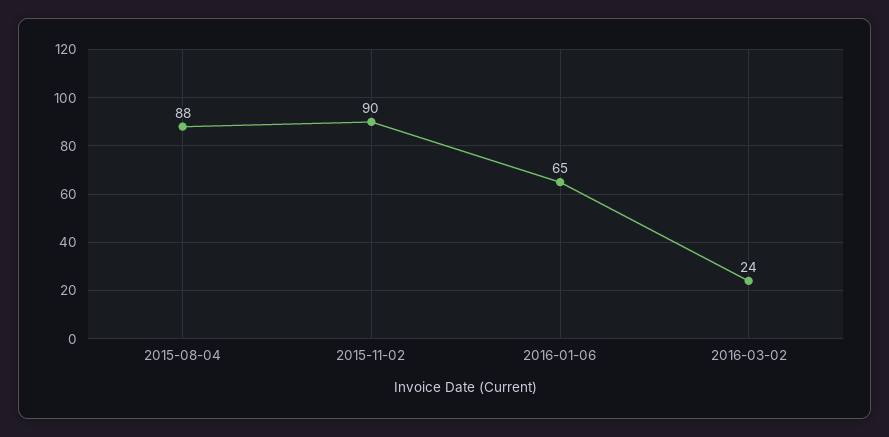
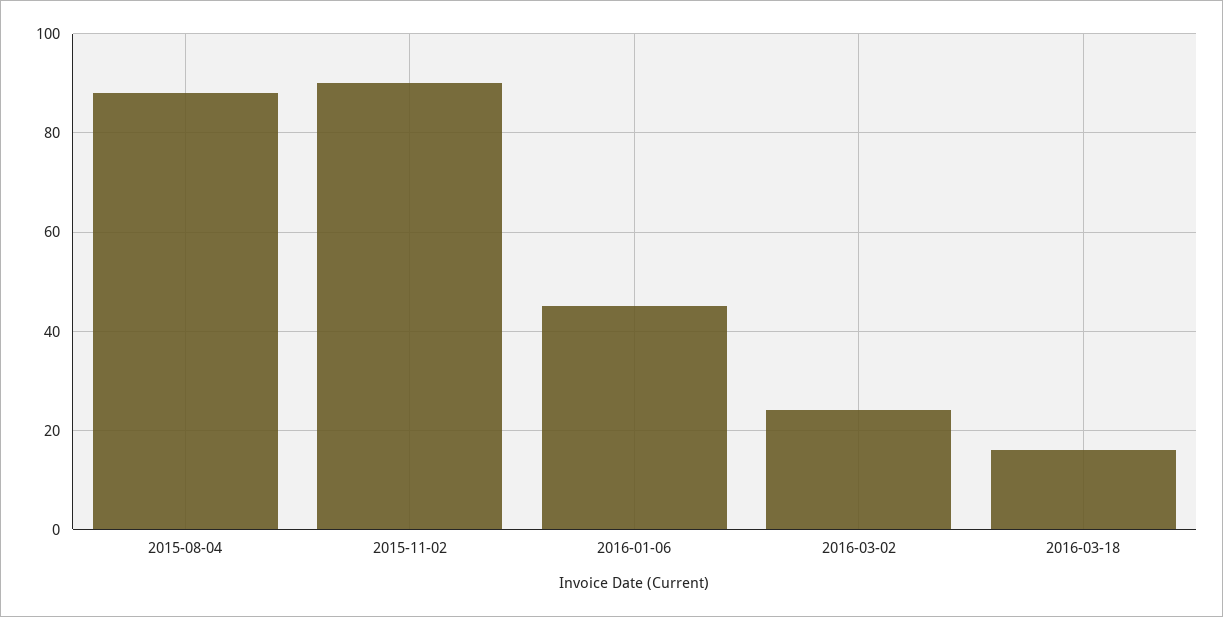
2016-01-06: 65 -> 45
2016-03-18: none -> 15

